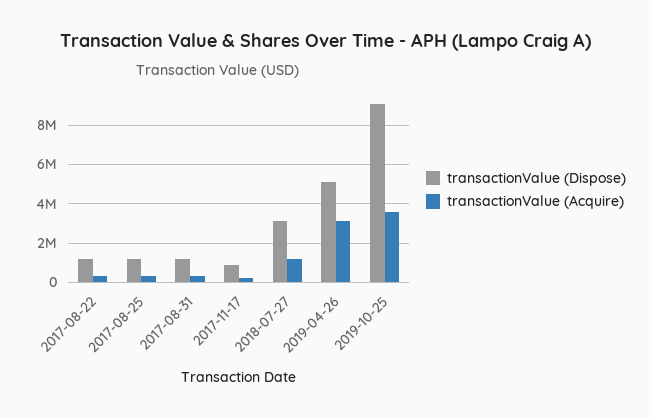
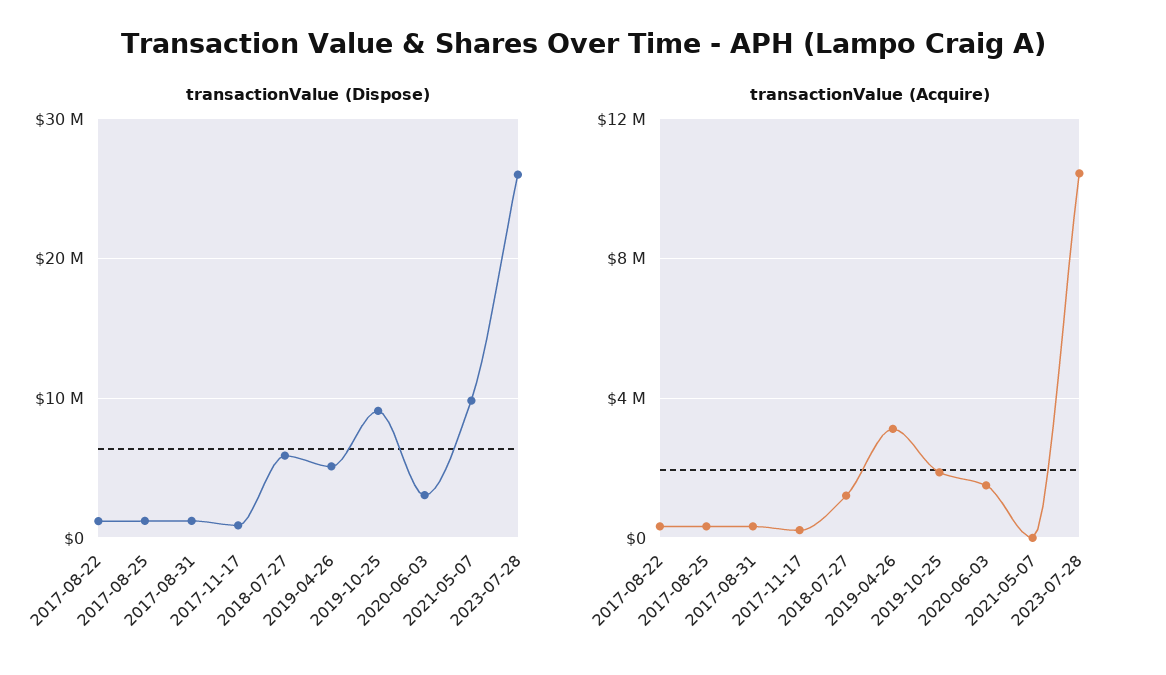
transactionValue (Dispose), 2018-07-27: 3000000 -> 6000000
transactionValue (Acquire), 2019-10-25: 3500000 -> 2000000
transactionValue (Dispose), 2020-06-03: none -> 3000000
transactionValue (Dispose), 2021-05-07: none -> 10000000
transactionValue (Dispose), 2023-07-28: none -> 26000000
transactionValue (Acquire), 2020-06-03: none -> 1500000
transactionValue (Acquire), 2021-05-07: none -> 0
transactionValue (Acquire), 2023-07-28: none -> 10500000

